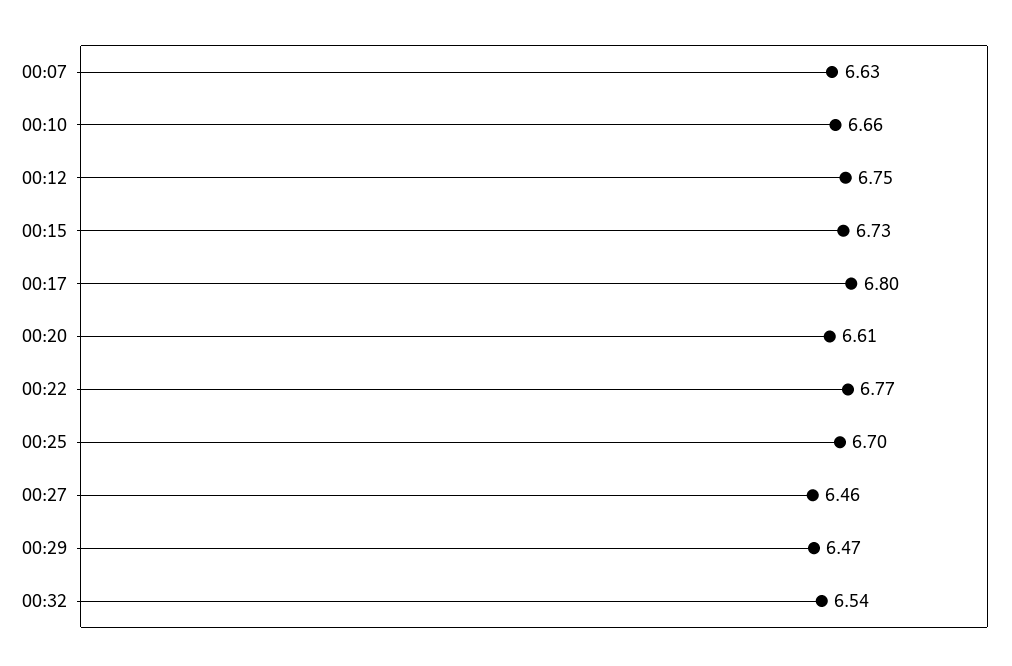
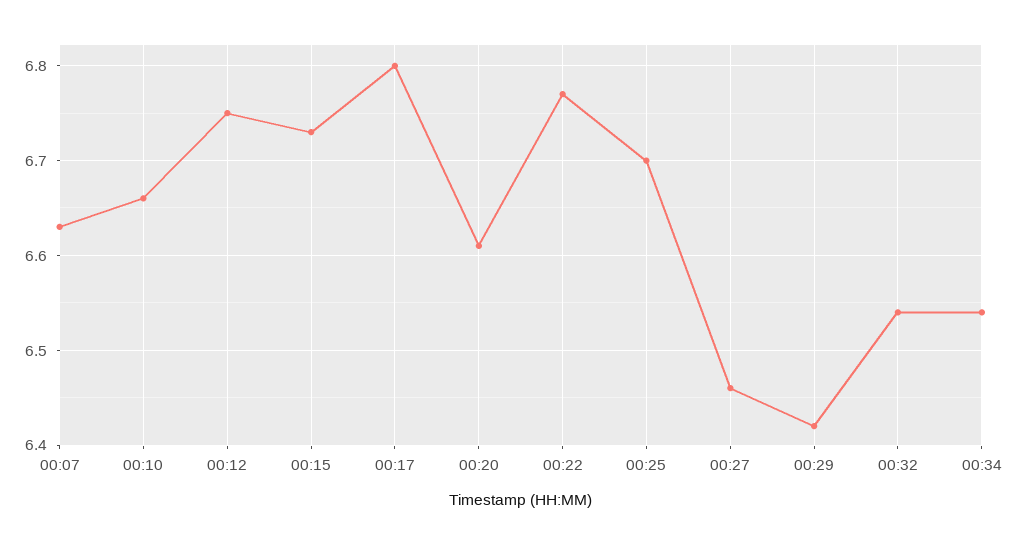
00:29: 6.47 -> 6.42
00:34: none -> 6.54

